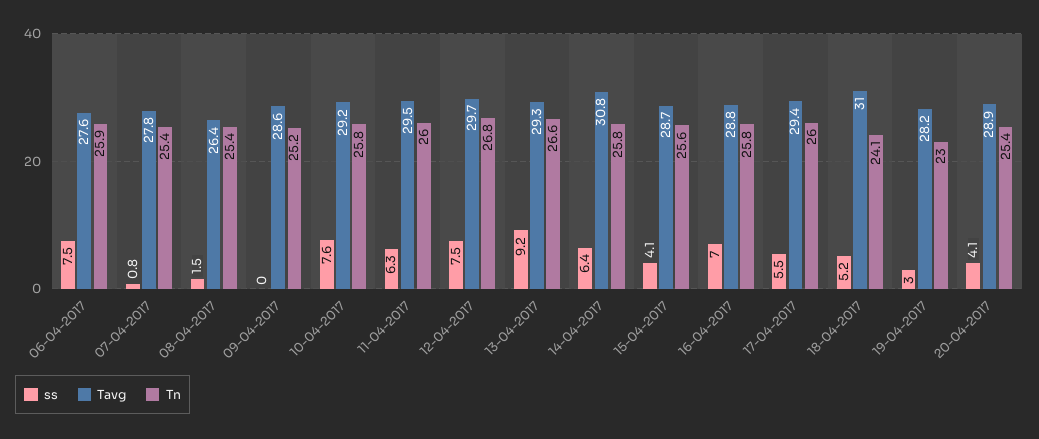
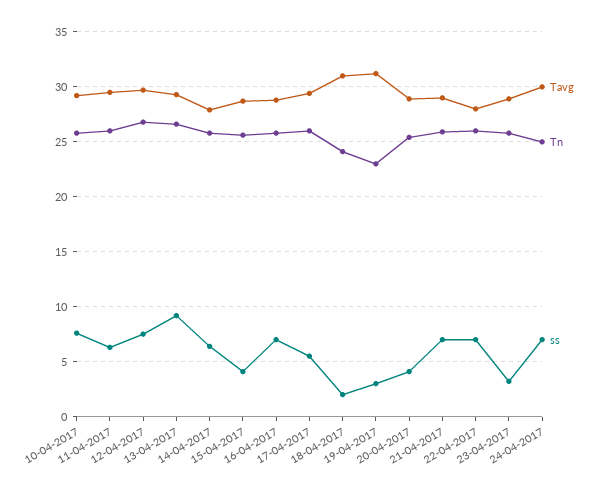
ss, 06-04-2017: 7.5 -> none
Tavg, 06-04-2017: 27.6 -> none
Tn, 06-04-2017: 25.9 -> none
ss, 07-04-2017: 0.8 -> none
Tavg, 07-04-2017: 27.8 -> none
Tn, 07-04-2017: 25.4 -> none
ss, 08-04-2017: 1.5 -> none
Tavg, 08-04-2017: 26.4 -> none
Tn, 08-04-2017: 25.4 -> none
ss, 09-04-2017: 0 -> none
Tavg, 09-04-2017: 28.6 -> none
Tn, 09-04-2017: 25.2 -> none
Tavg, 14-04-2017: 30.8 -> 28
ss, 18-04-2017: 5.2 -> 2
Tavg, 19-04-2017: 28.2 -> 31
Tavg, 21-04-2017: none -> 29
Tn, 21-04-2017: none -> 26
ss, 21-04-2017: none -> 7
Tavg, 22-04-2017: none -> 28
Tn, 22-04-2017: none -> 26
ss, 22-04-2017: none -> 7
Tavg, 23-04-2017: none -> 29
Tn, 23-04-2017: none -> 26
ss, 23-04-2017: none -> 3
Tavg, 24-04-2017: none -> 30
Tn, 24-04-2017: none -> 25
ss, 24-04-2017: none -> 7

